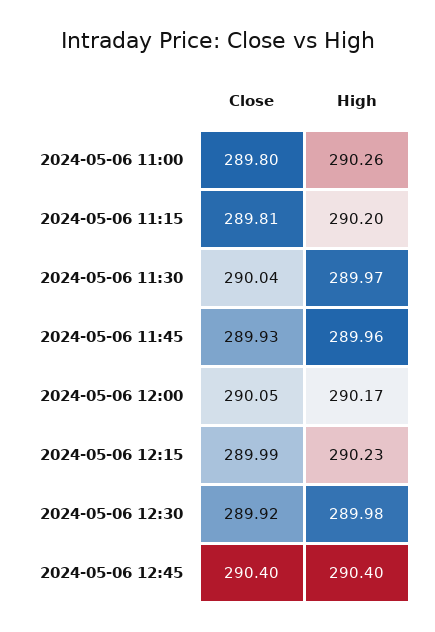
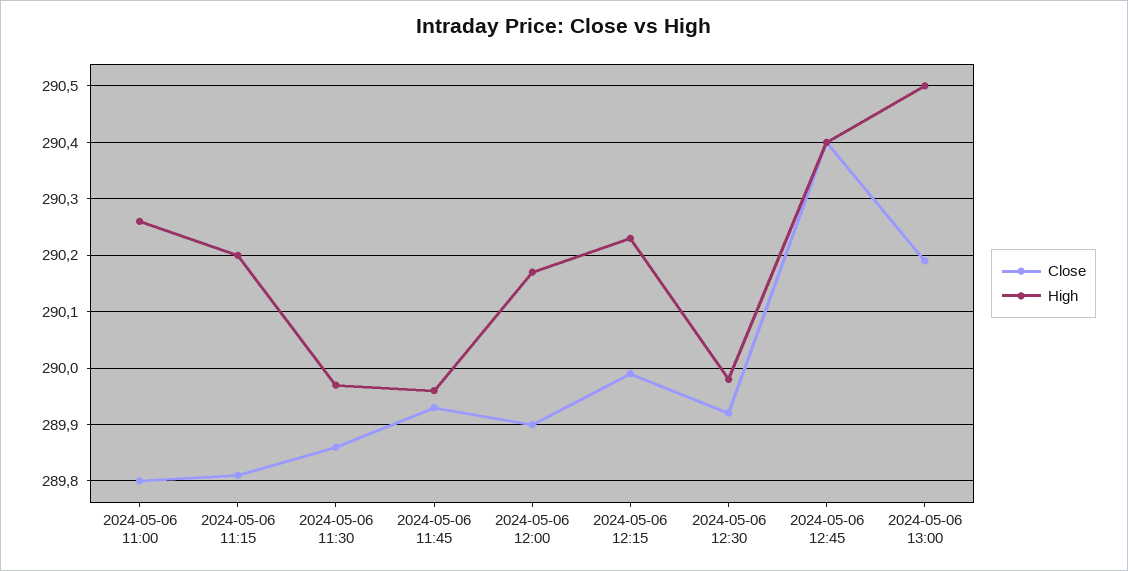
Close, 2024-05-06 11:30: 290.04 -> 289.85
Close, 2024-05-06 12:00: 290.05 -> 289.9
Close, 2024-05-06 13:00: none -> 290.2
High, 2024-05-06 13:00: none -> 290.5

